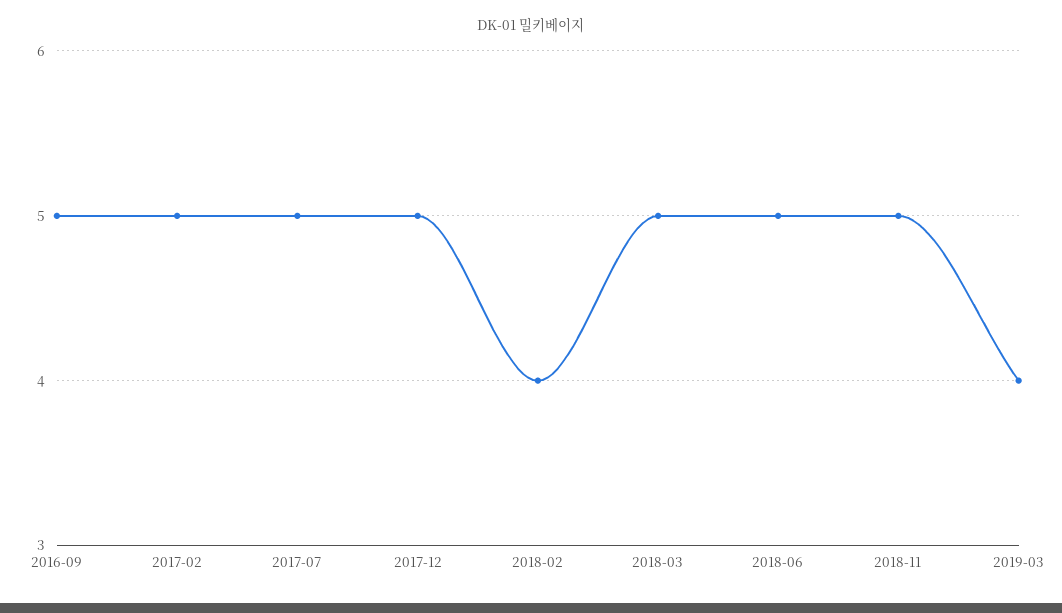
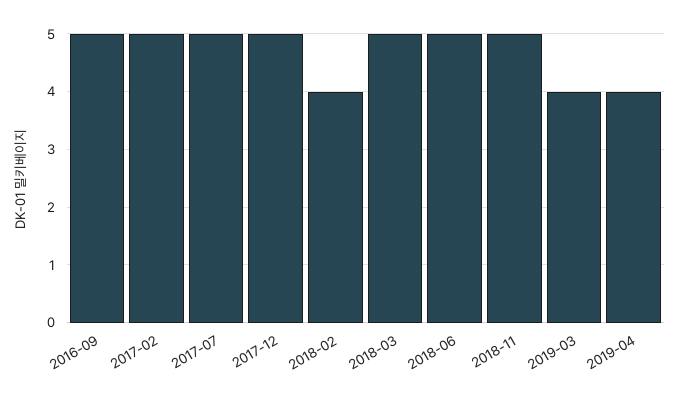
2019-04: none -> 4

